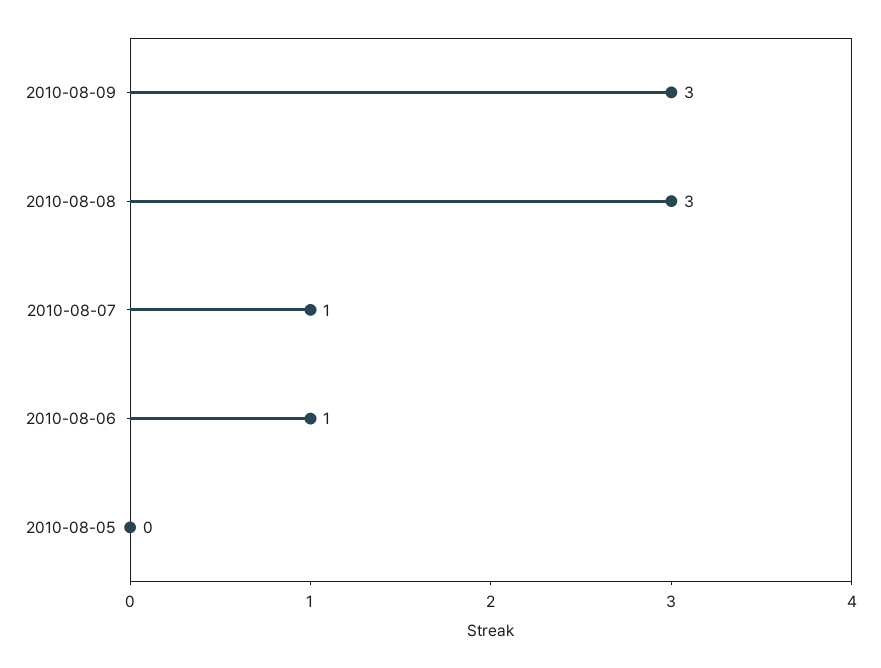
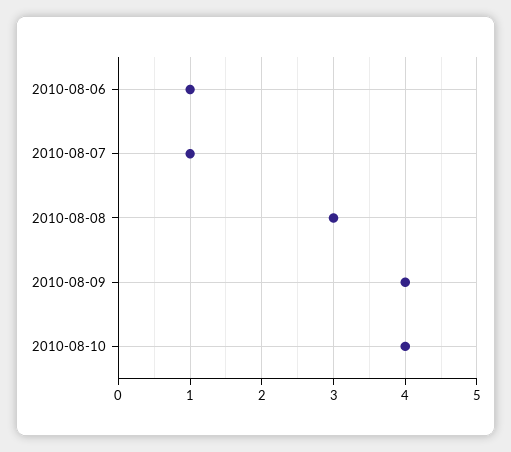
2010-08-09: 3 -> 4
2010-08-05: 0 -> none
2010-08-10: none -> 4

